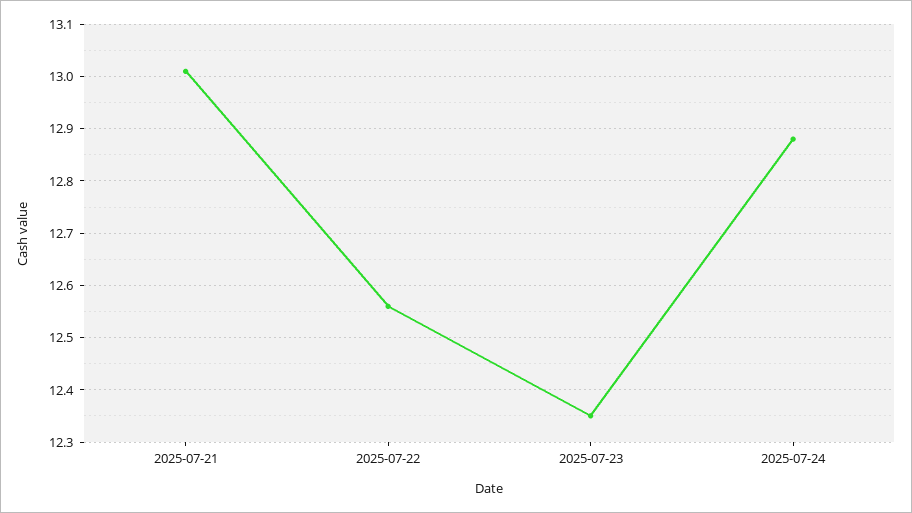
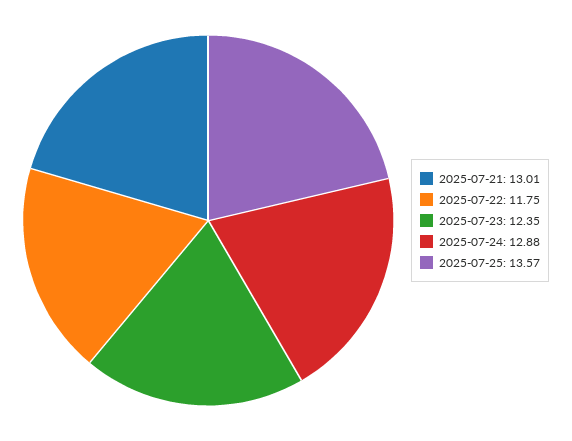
2025-07-22: 12.55 -> 11.75
2025-07-25: none -> 13.57

